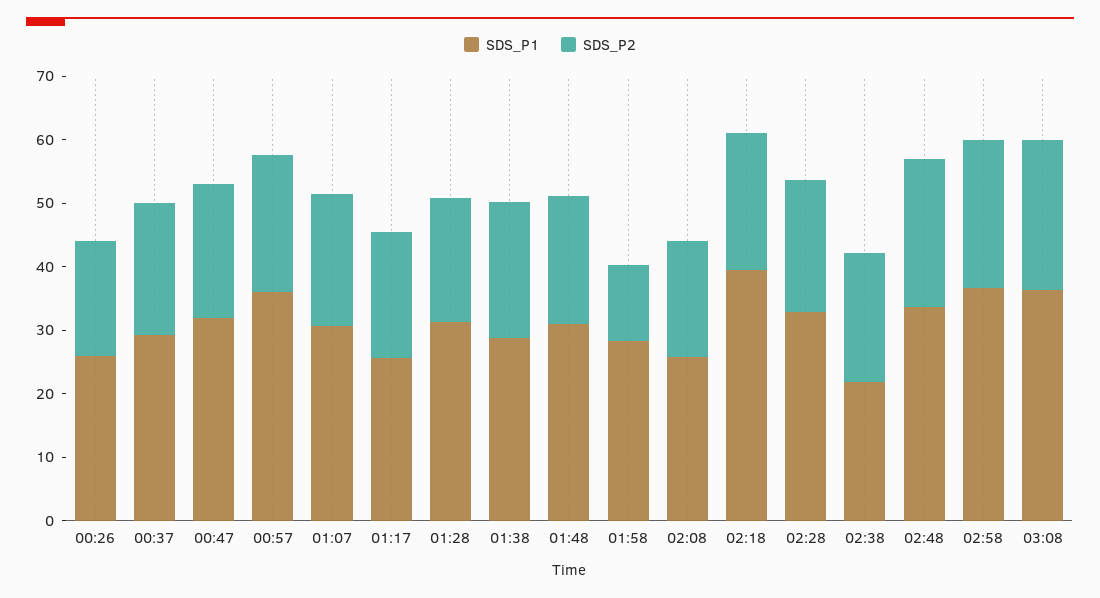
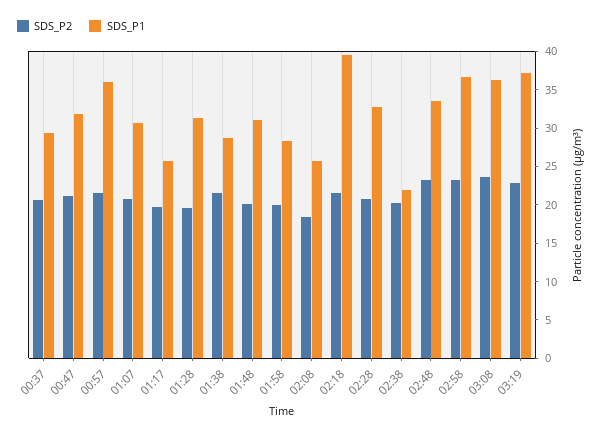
SDS_P1, 00:26: 26 -> none
SDS_P2, 00:26: 18 -> none
SDS_P2, 01:58: 12 -> 20
SDS_P2, 03:19: none -> 22.5
SDS_P1, 03:19: none -> 37.5

